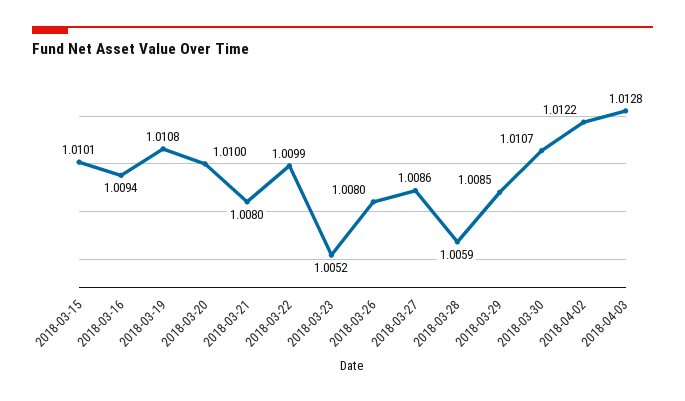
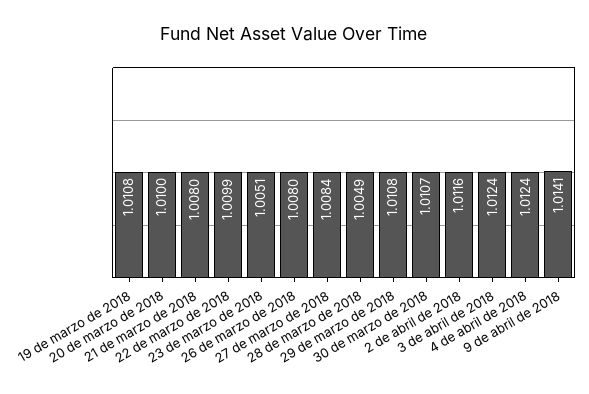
2018-03-15: 1.0101 -> none
2018-03-16: 1.0094 -> none
2018-03-23: 1.0052 -> 1.0051
2018-03-27: 1.0086 -> 1.0084
2018-03-28: 1.0059 -> 1.0049
2018-03-29: 1.0085 -> 1.0108
2018-04-02: 1.0122 -> 1.0116
2018-04-03: 1.0128 -> 1.0124
4 de abril de 2018: none -> 1.0124
9 de abril de 2018: none -> 1.0141

